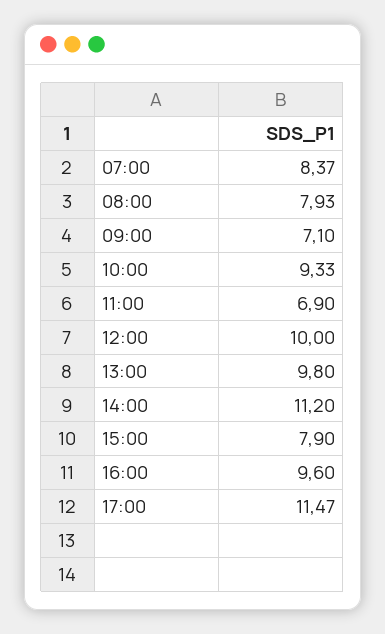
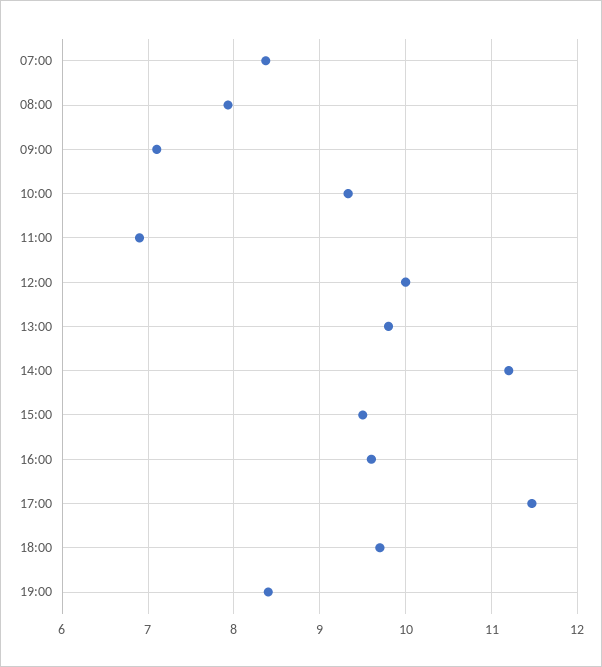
15:00: 7.9 -> 9.5
18:00: none -> 9.7
19:00: none -> 8.4

